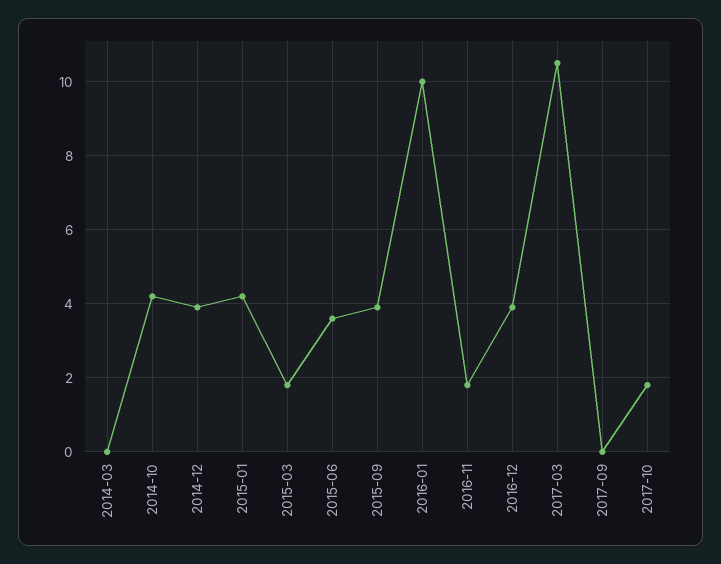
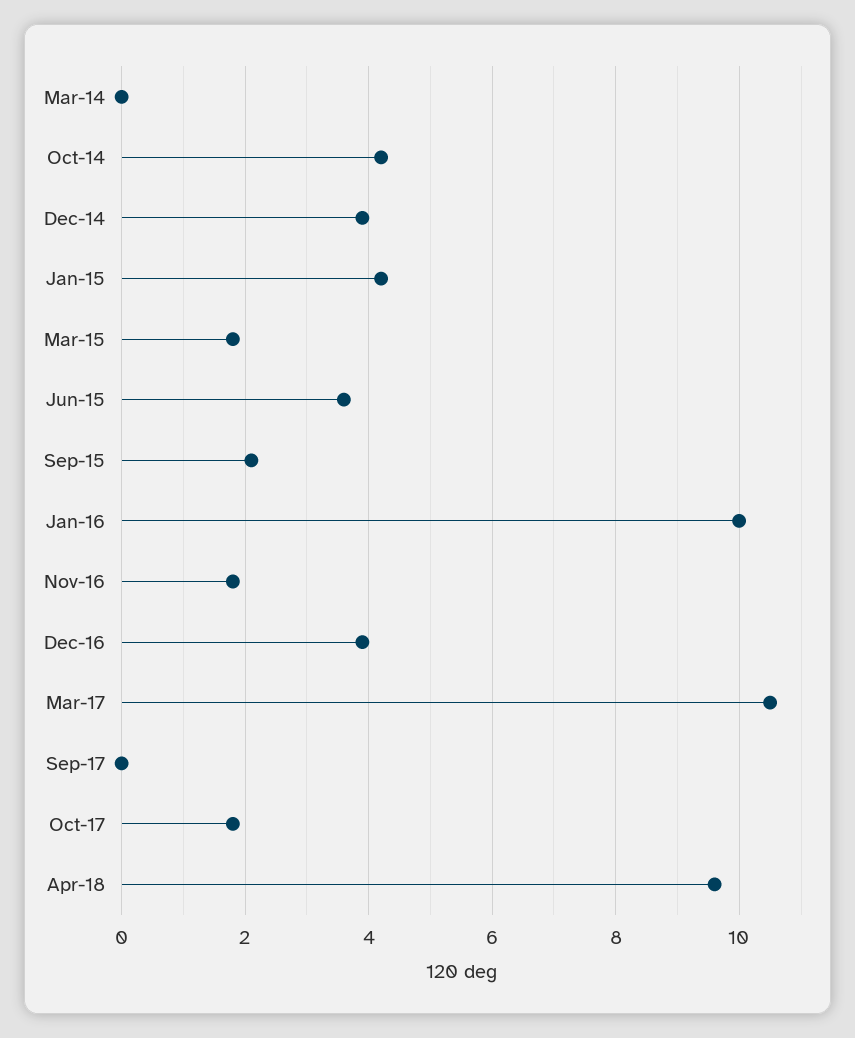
2015-09: 4 -> 2
Apr-18: none -> 9.5

